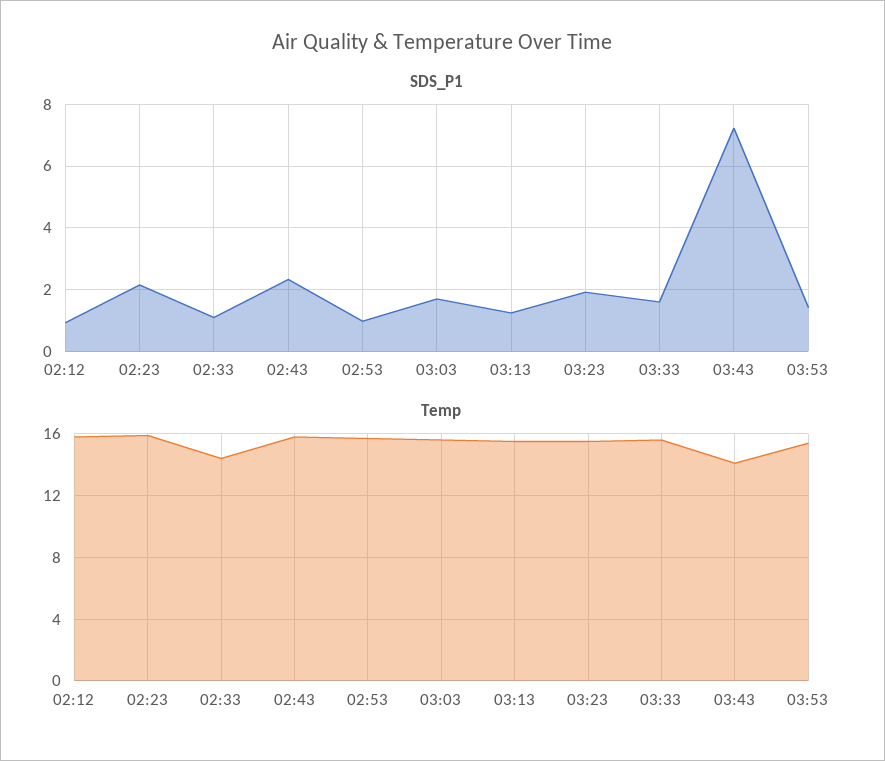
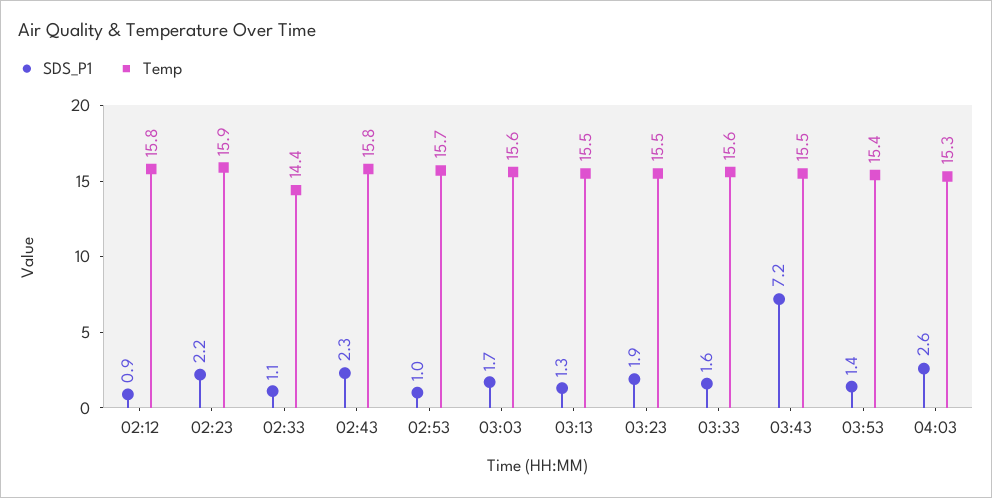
Temp, 03:43: 14 -> 15.5
SDS_P1, 04:03: none -> 2.6
Temp, 04:03: none -> 15.3

